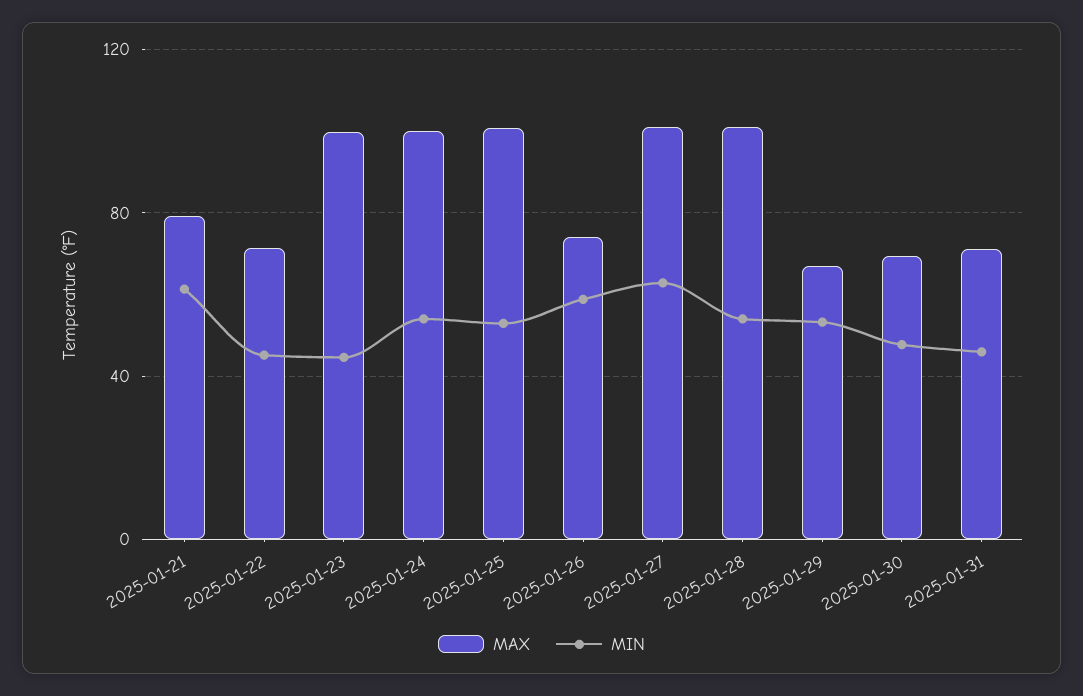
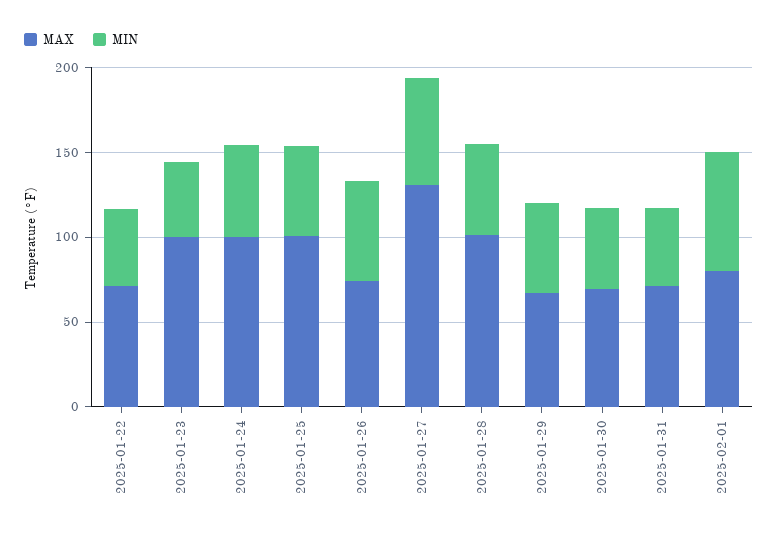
MAX, 2025-01-21: 80 -> none
MIN, 2025-01-21: 60 -> none
MAX, 2025-01-27: 100 -> 130
MAX, 2025-02-01: none -> 80
MIN, 2025-02-01: none -> 70

